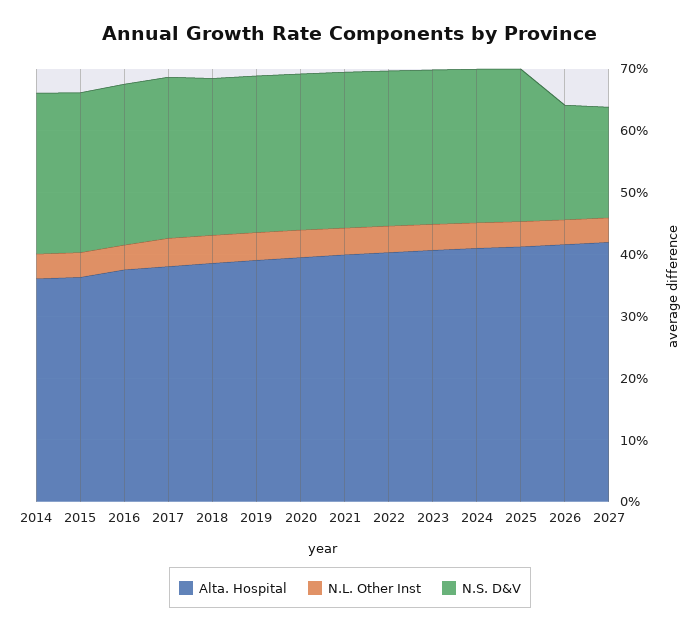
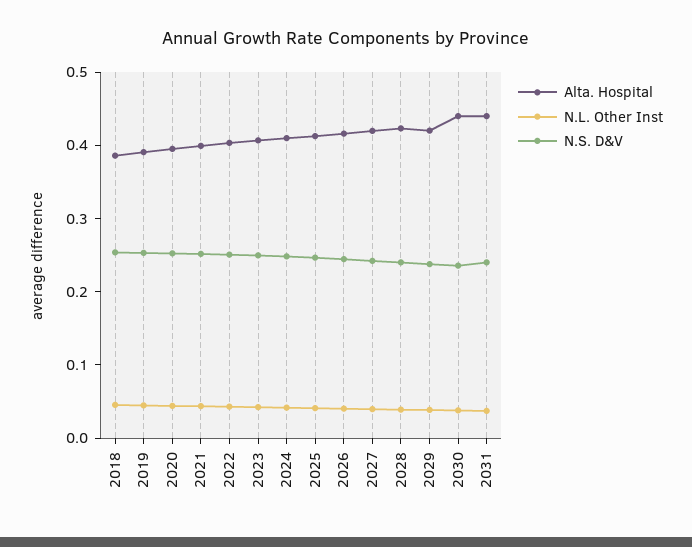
Alta. Hospital, 2014: 0.36 -> none
N.L. Other Inst, 2014: 0.04 -> none
N.S. D&V, 2014: 0.26 -> none
Alta. Hospital, 2015: 0.36 -> none
N.L. Other Inst, 2015: 0.04 -> none
N.S. D&V, 2015: 0.26 -> none
Alta. Hospital, 2016: 0.38 -> none
N.L. Other Inst, 2016: 0.04 -> none
N.S. D&V, 2016: 0.26 -> none
Alta. Hospital, 2017: 0.38 -> none
N.L. Other Inst, 2017: 0.04 -> none
N.S. D&V, 2017: 0.26 -> none
N.S. D&V, 2026: 0.18 -> 0.24
N.S. D&V, 2027: 0.18 -> 0.24
Alta. Hospital, 2028: none -> 0.42
N.L. Other Inst, 2028: none -> 0.04
N.S. D&V, 2028: none -> 0.24
Alta. Hospital, 2029: none -> 0.42
N.L. Other Inst, 2029: none -> 0.04
N.S. D&V, 2029: none -> 0.24
Alta. Hospital, 2030: none -> 0.44
N.L. Other Inst, 2030: none -> 0.04
N.S. D&V, 2030: none -> 0.24
Alta. Hospital, 2031: none -> 0.44
N.L. Other Inst, 2031: none -> 0.04
N.S. D&V, 2031: none -> 0.24

